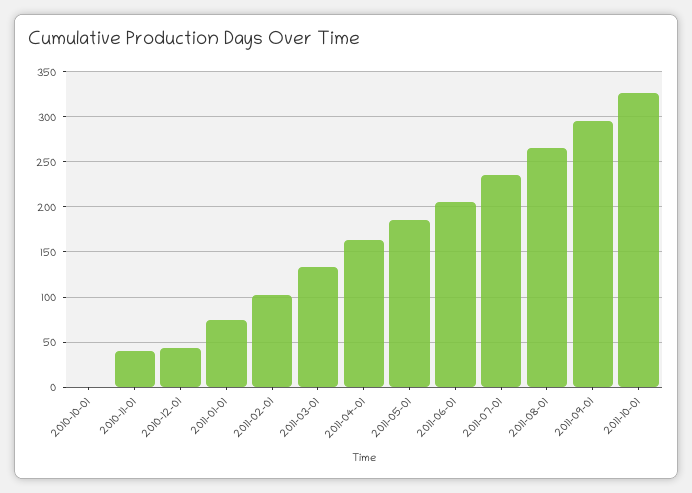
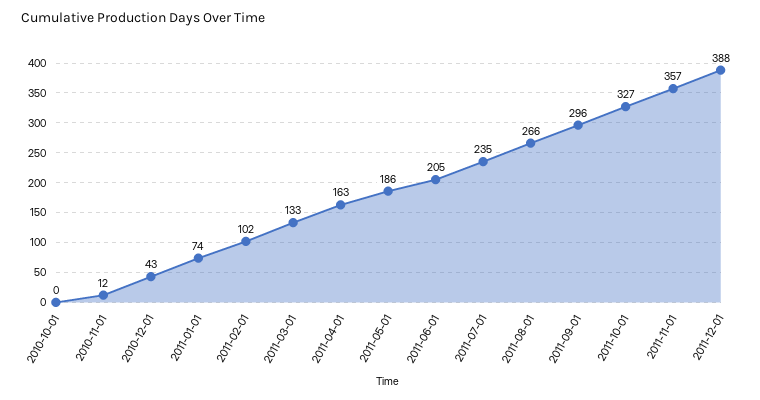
2010-11-01: 40 -> 12
2011-11-01: none -> 357
2011-12-01: none -> 388

